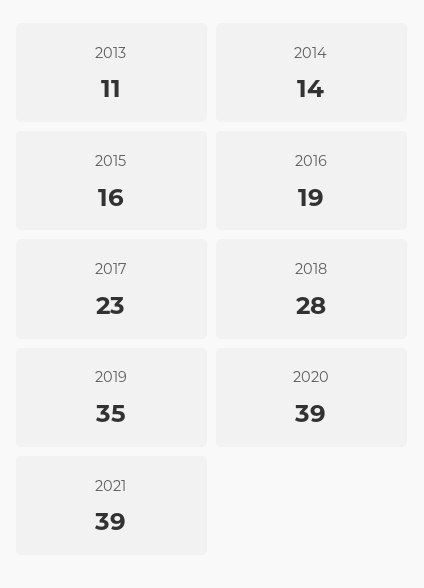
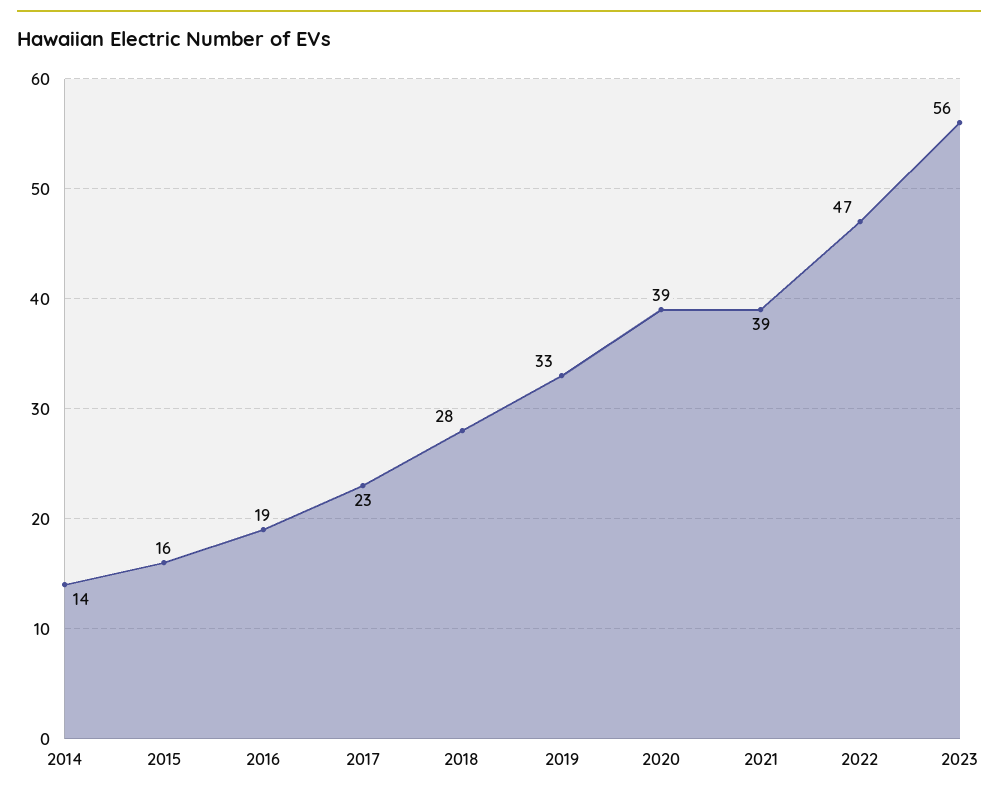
2013: 11 -> none
2019: 35 -> 33
2022: none -> 47
2023: none -> 56

